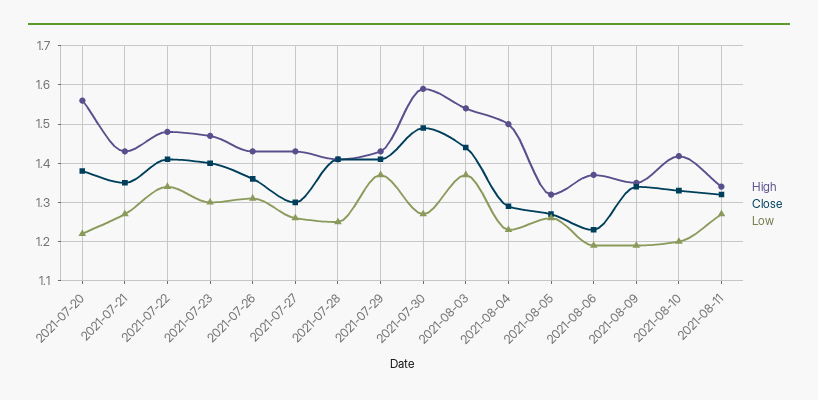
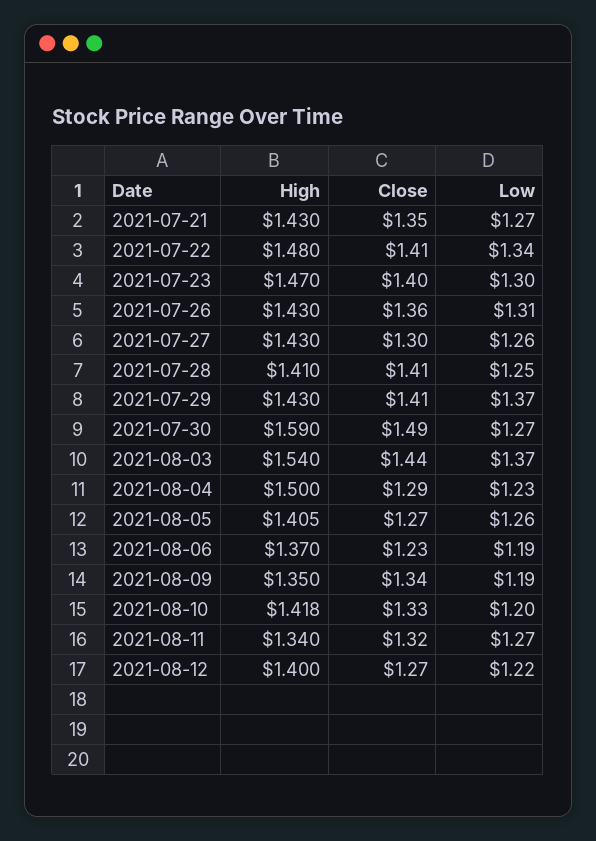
High, 2021-07-20: 1.56 -> none
Close, 2021-07-20: 1.38 -> none
Low, 2021-07-20: 1.22 -> none
High, 2021-08-05: 1.32 -> 1.405
High, 2021-08-12: none -> 1.4
Close, 2021-08-12: none -> 1.27
Low, 2021-08-12: none -> 1.22

